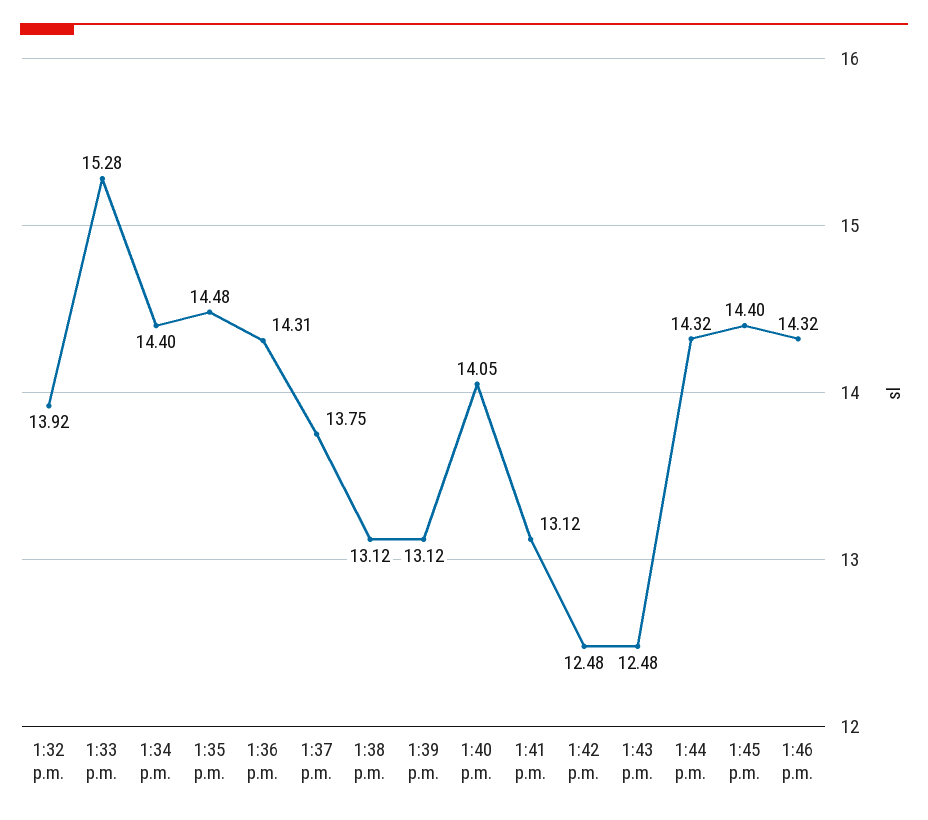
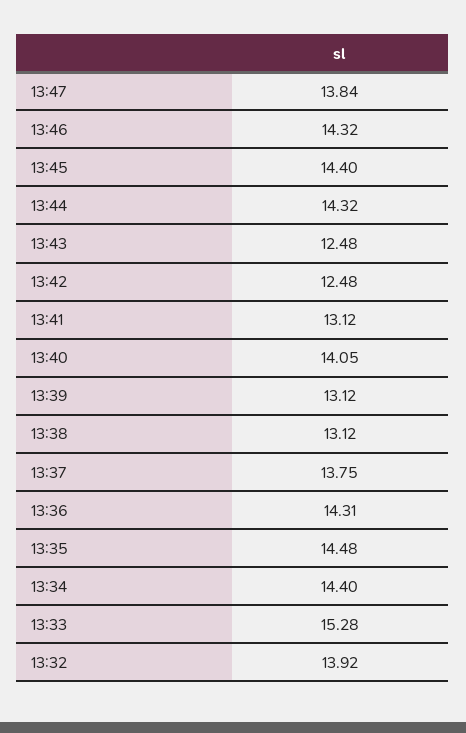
13:47: none -> 13.84

